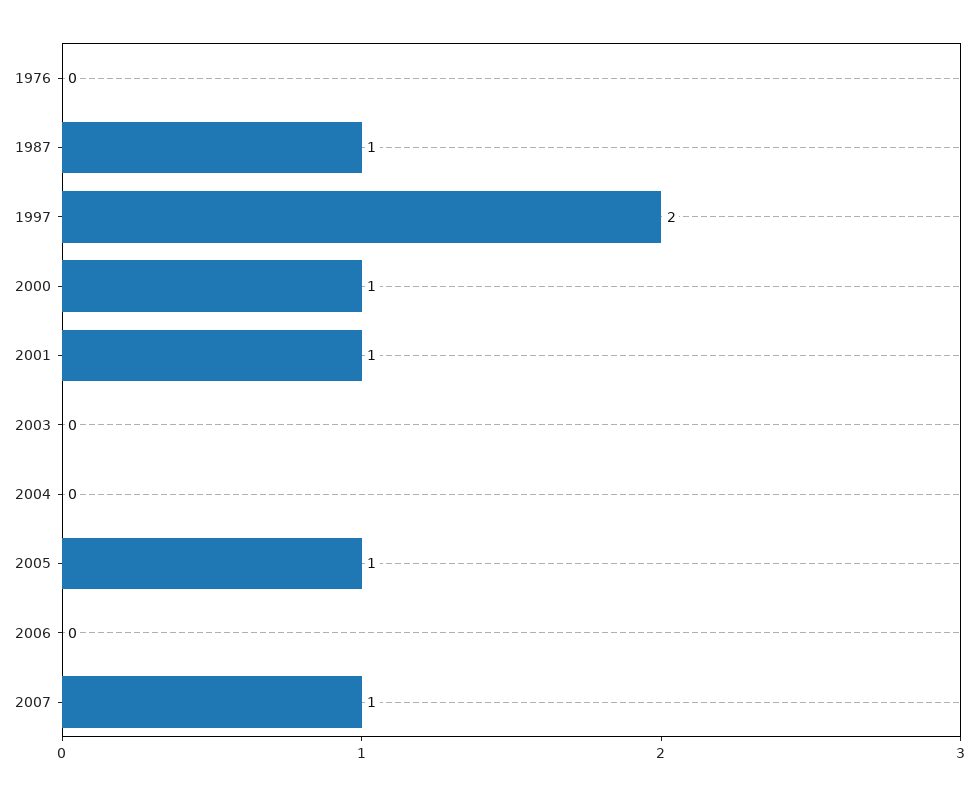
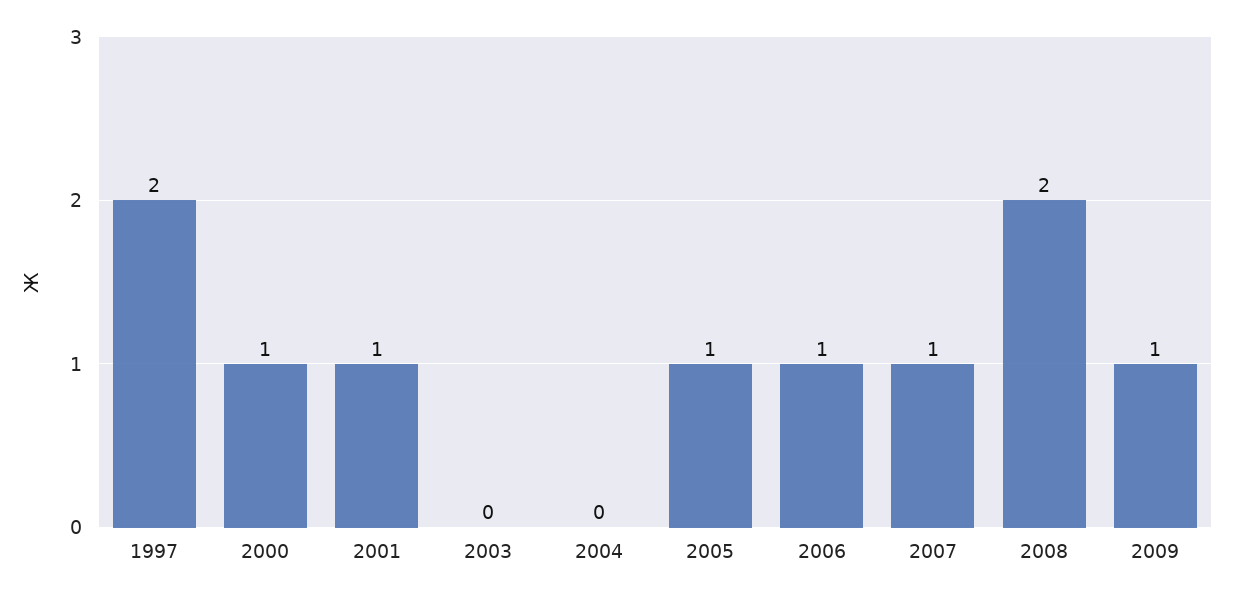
1976: 0 -> none
1987: 1 -> none
2006: 0 -> 1
2008: none -> 2
2009: none -> 1

